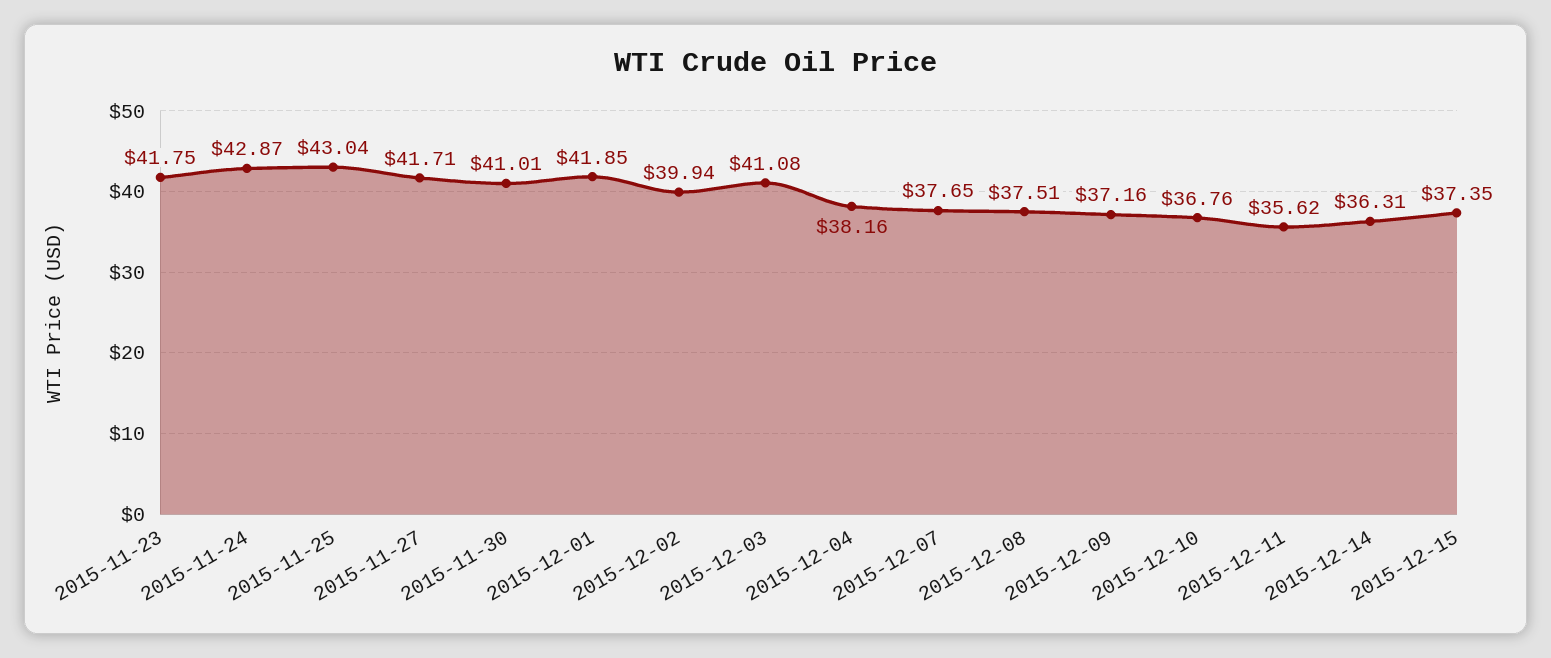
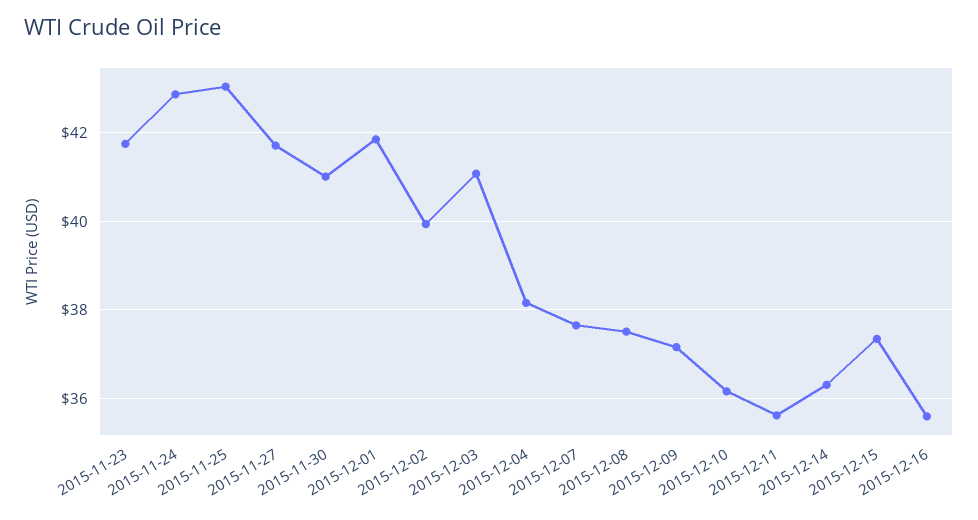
2015-12-10: 36.76 -> 36.2
2015-12-16: none -> 35.6

